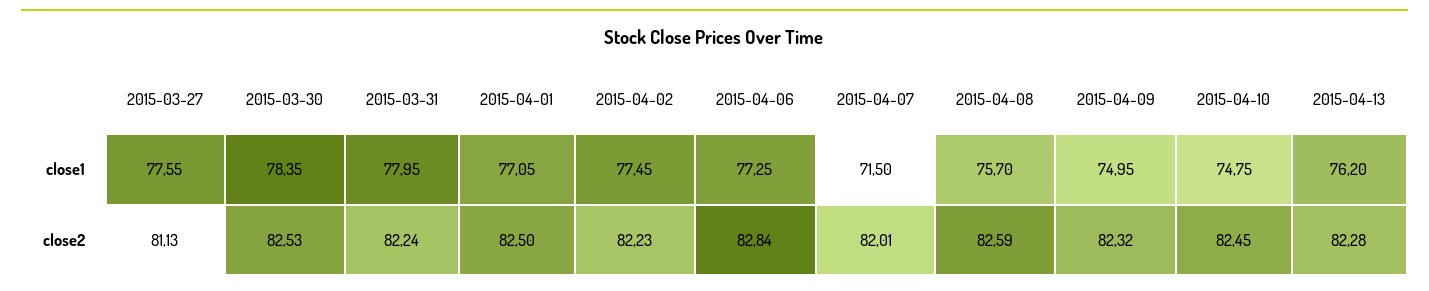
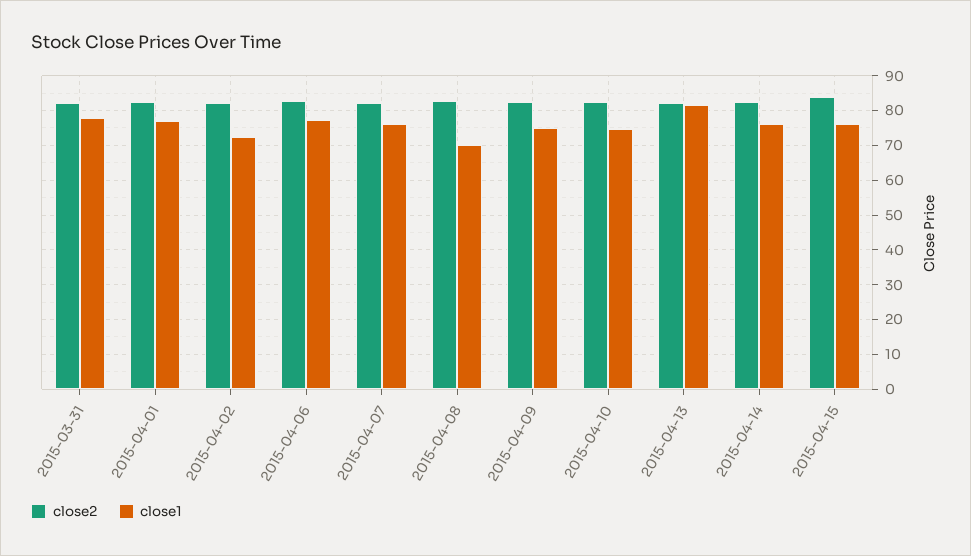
close1, 2015-03-27: 77.55 -> none
close1, 2015-03-30: 78.35 -> none
close1, 2015-04-02: 77.45 -> 72
close1, 2015-04-07: 71.5 -> 76
close1, 2015-04-08: 75.7 -> 70
close1, 2015-04-13: 76.2 -> 82
close2, 2015-03-27: 81.13 -> none
close2, 2015-03-30: 82.53 -> none
close2, 2015-04-14: none -> 82
close1, 2015-04-14: none -> 76
close2, 2015-04-15: none -> 84
close1, 2015-04-15: none -> 76

